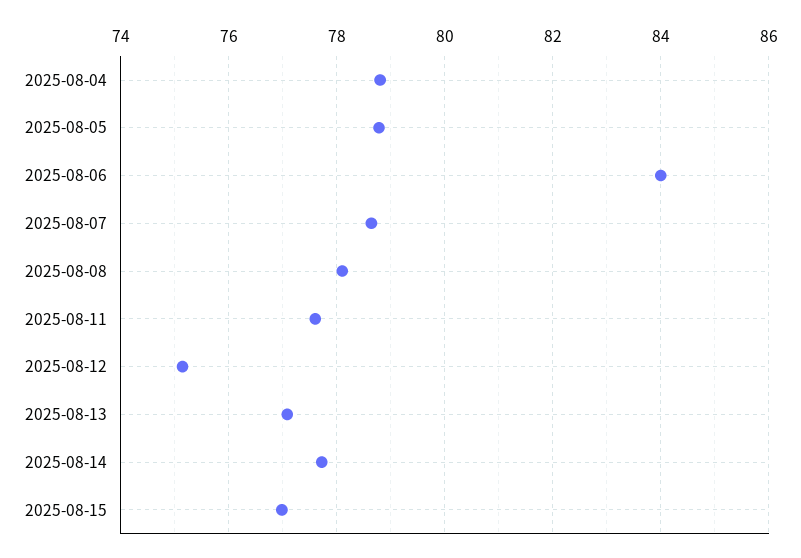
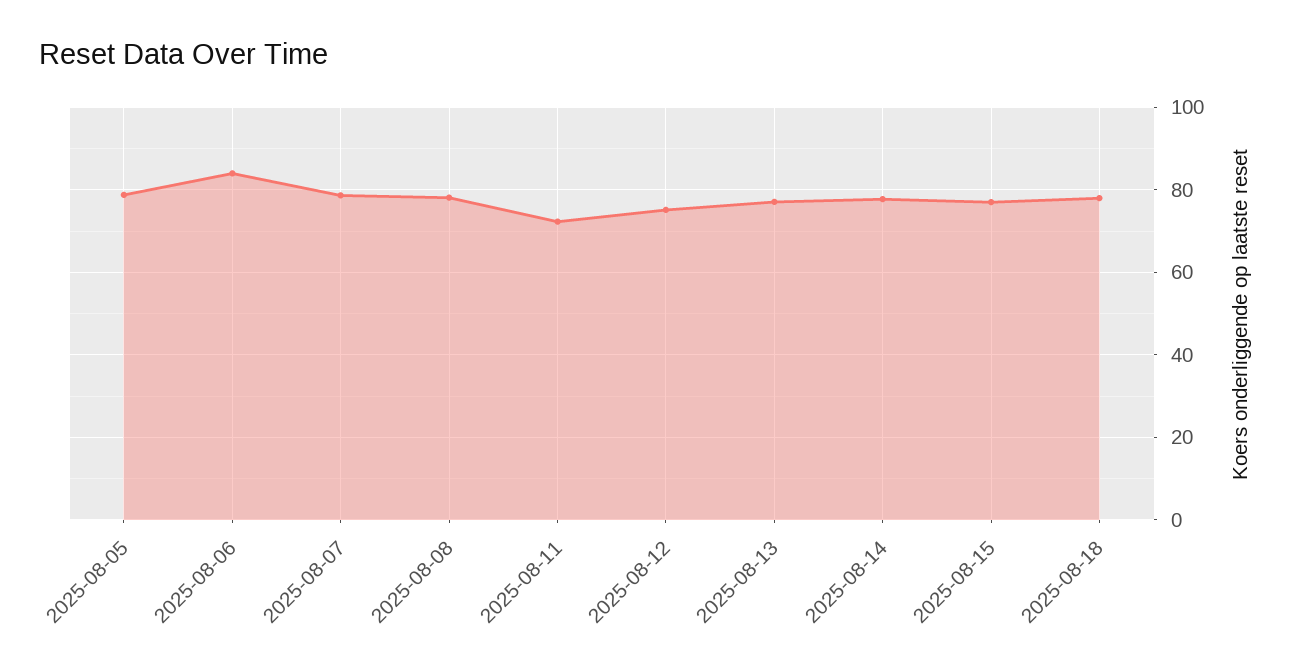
2025-08-04: 78.8 -> none
2025-08-11: 77.6 -> 72
2025-08-18: none -> 78

